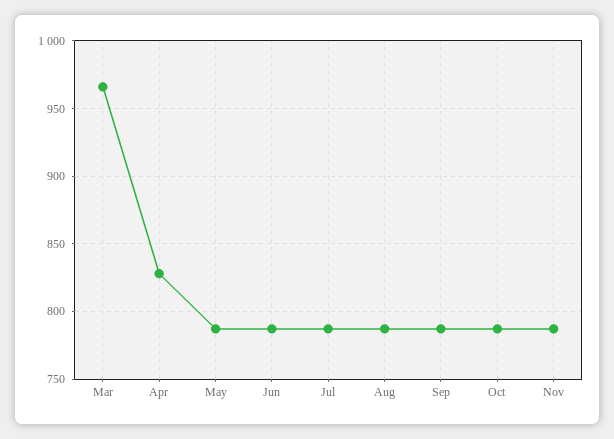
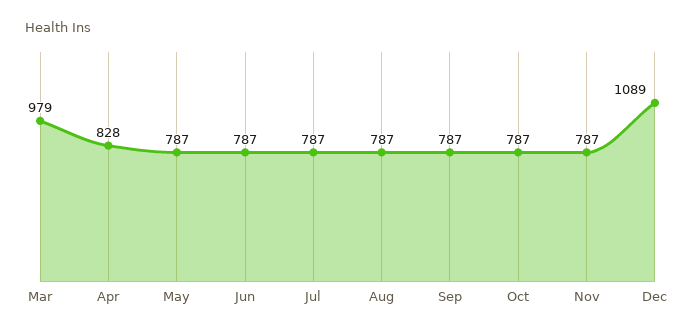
Mar: 965 -> 979
Dec: none -> 1089

